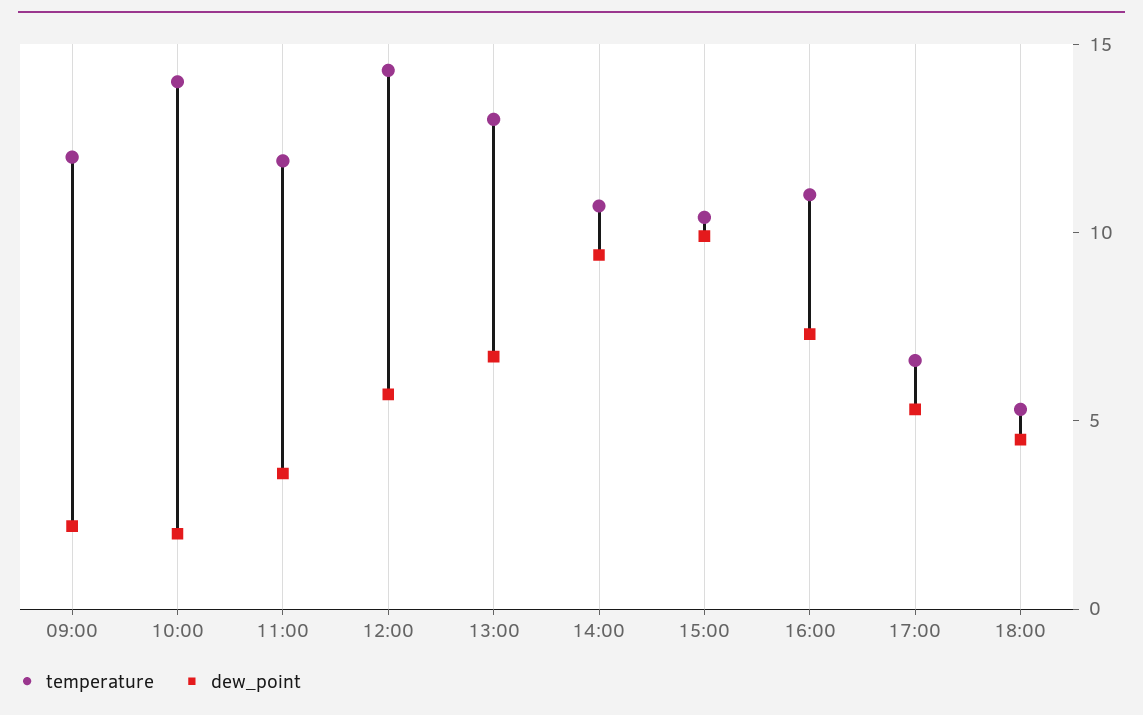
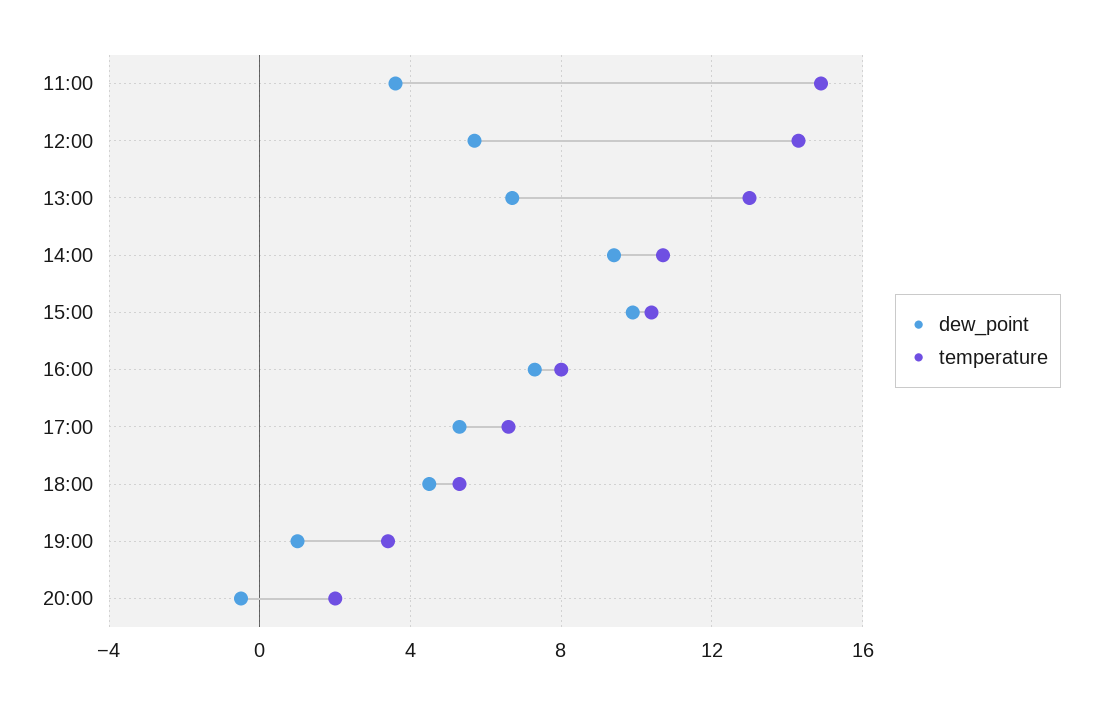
temperature, 09:00: 12 -> none
dew_point, 09:00: 2 -> none
temperature, 10:00: 14 -> none
dew_point, 10:00: 2 -> none
temperature, 11:00: 12 -> 15
temperature, 16:00: 11 -> 8
dew_point, 19:00: none -> 1
temperature, 19:00: none -> 3.5
dew_point, 20:00: none -> -0.5
temperature, 20:00: none -> 2

